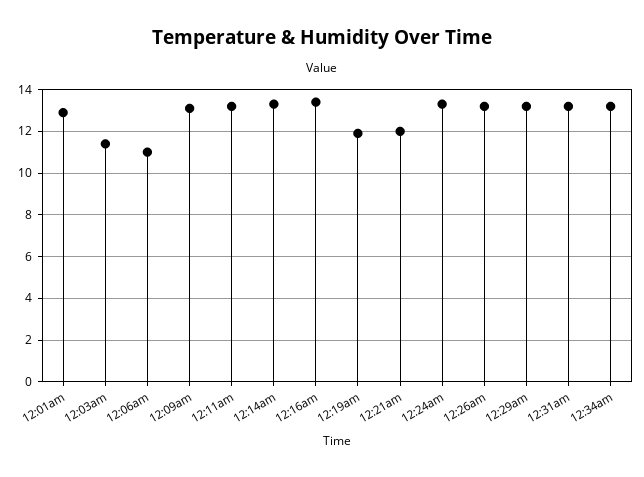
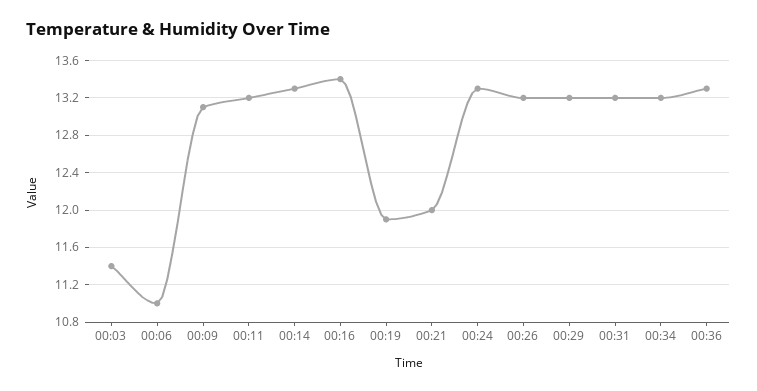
12:01am: 13 -> none
00:36: none -> 13.3

